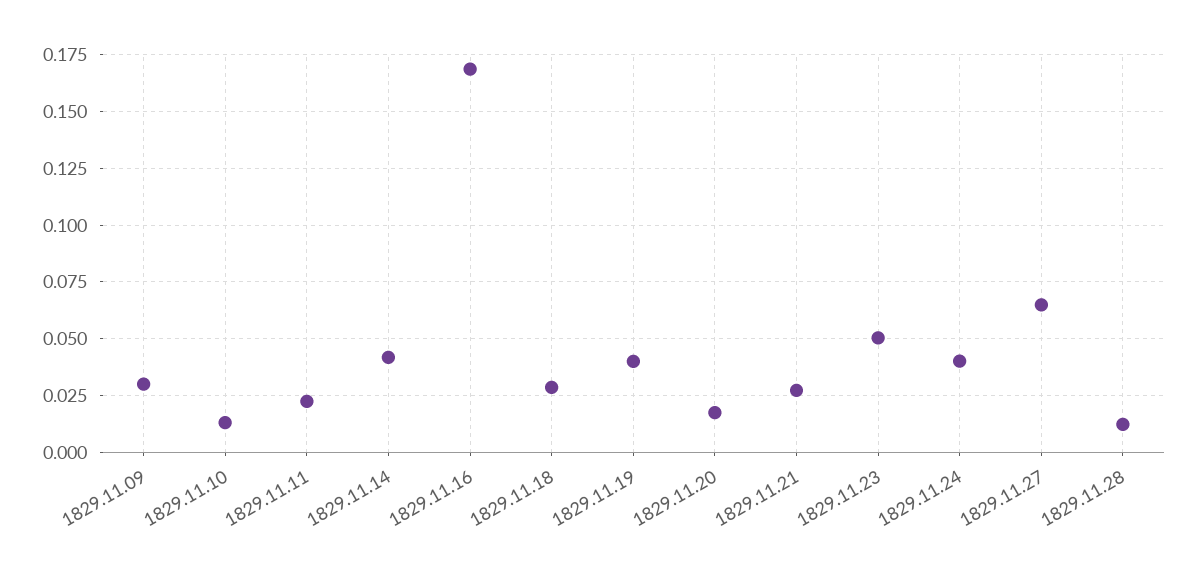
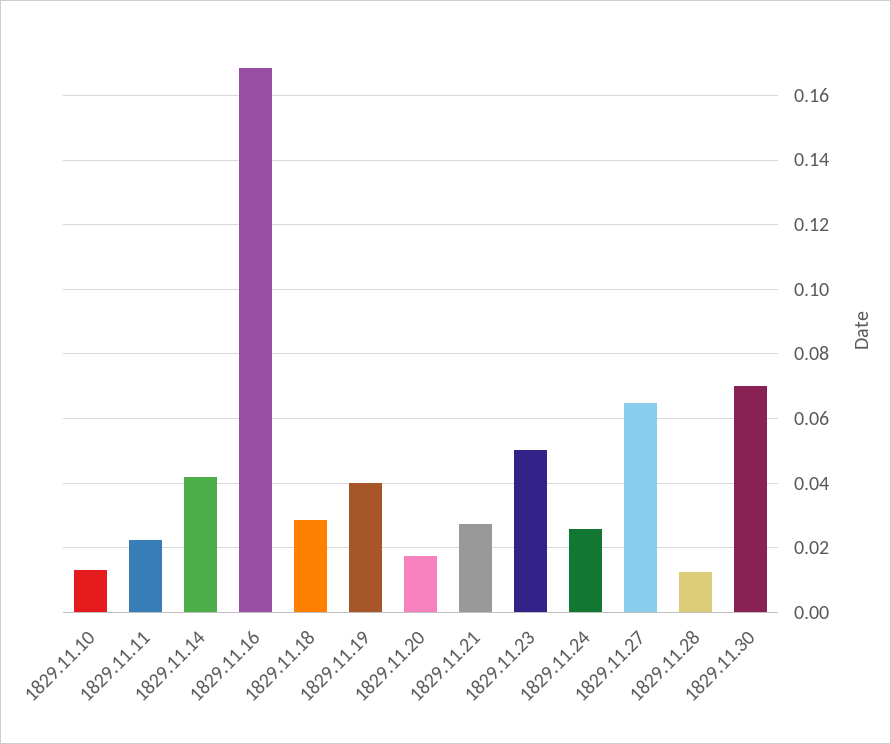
1829.11.09: 0.03 -> none
1829.11.24: 0.04 -> 0.026
1829.11.30: none -> 0.07

